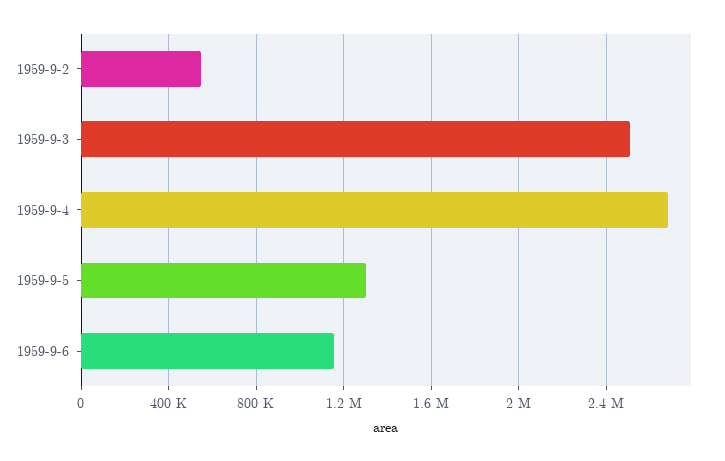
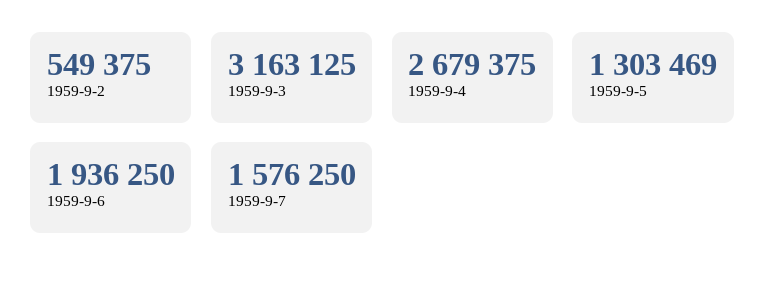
1959-9-3: 2500000 -> 3163125
1959-9-6: 1150000 -> 1936250
1959-9-7: none -> 1576250

